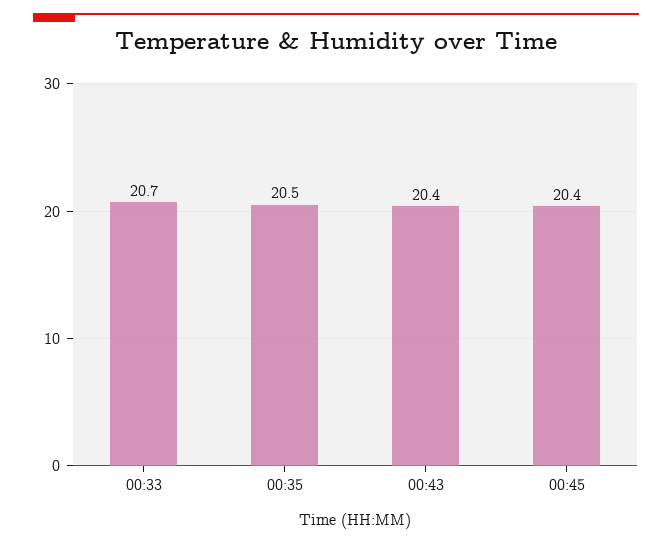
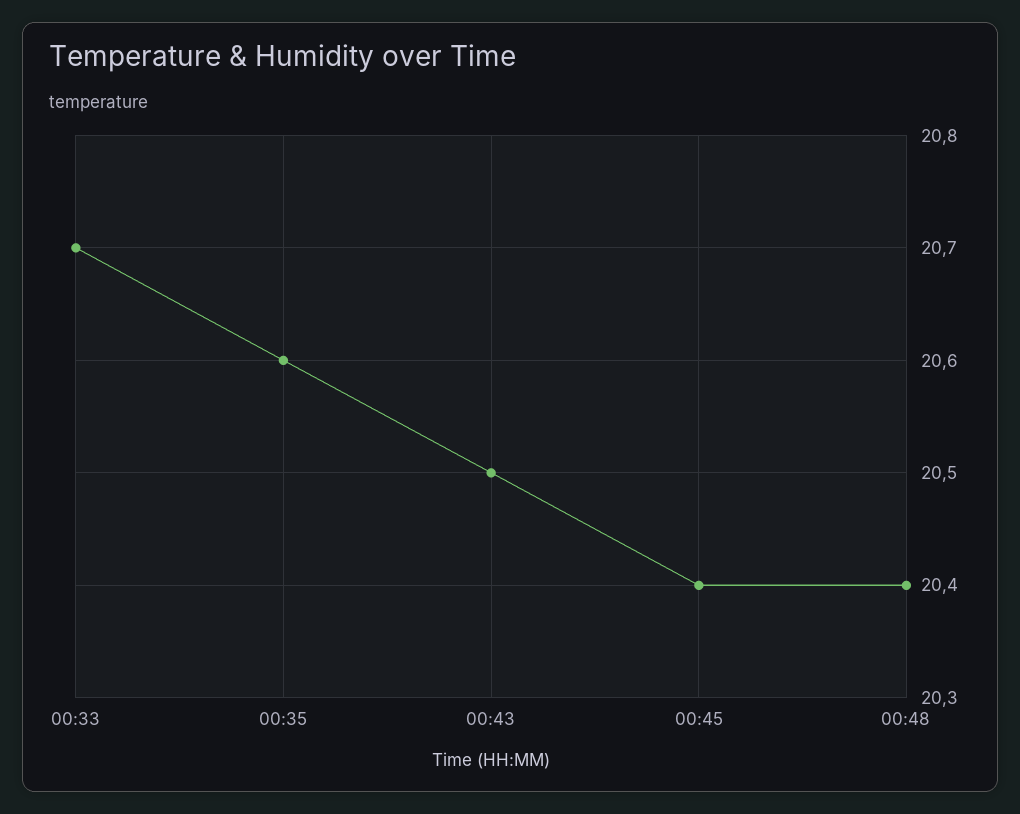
00:35: 20.5 -> 20.6
00:43: 20.4 -> 20.5
00:48: none -> 20.4

